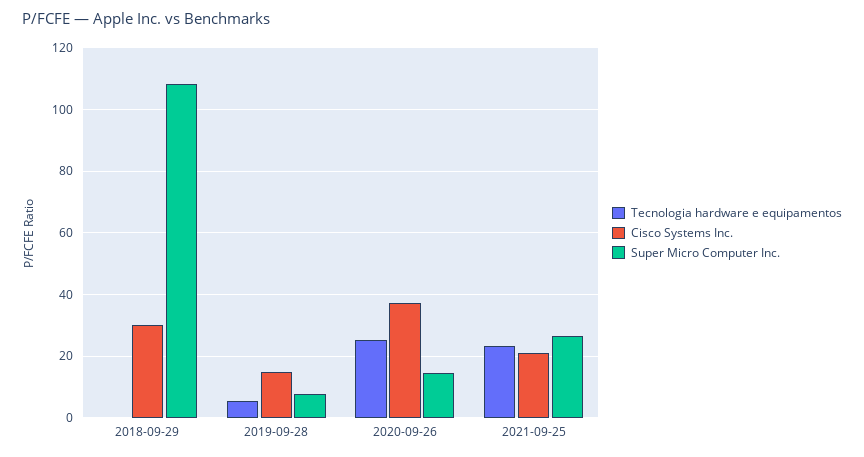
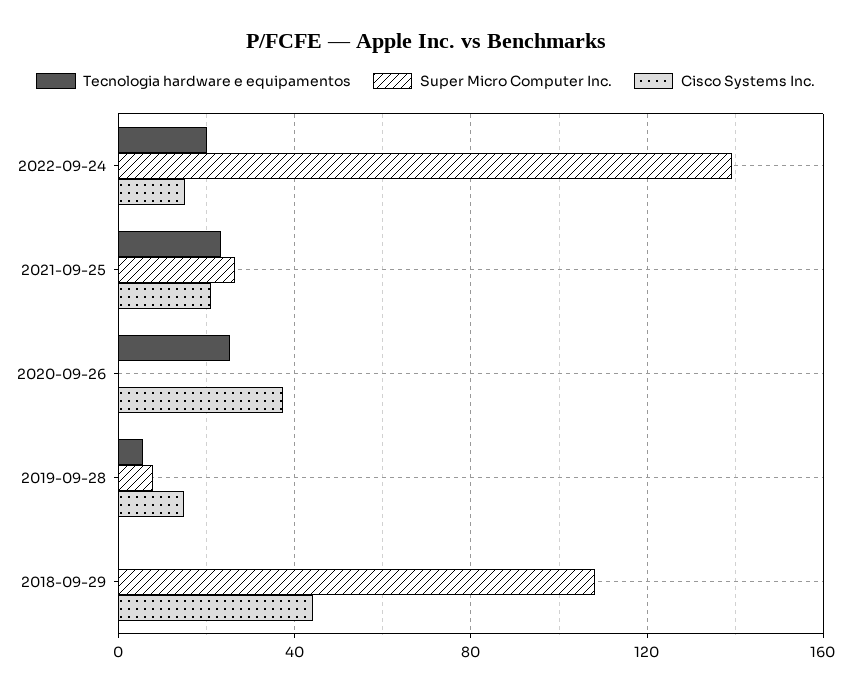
Cisco Systems Inc., 2018-09-29: 30 -> 45
Super Micro Computer Inc., 2020-09-26: 14 -> 0
Tecnologia hardware e equipamentos, 2022-09-24: none -> 20
Super Micro Computer Inc., 2022-09-24: none -> 140
Cisco Systems Inc., 2022-09-24: none -> 15

